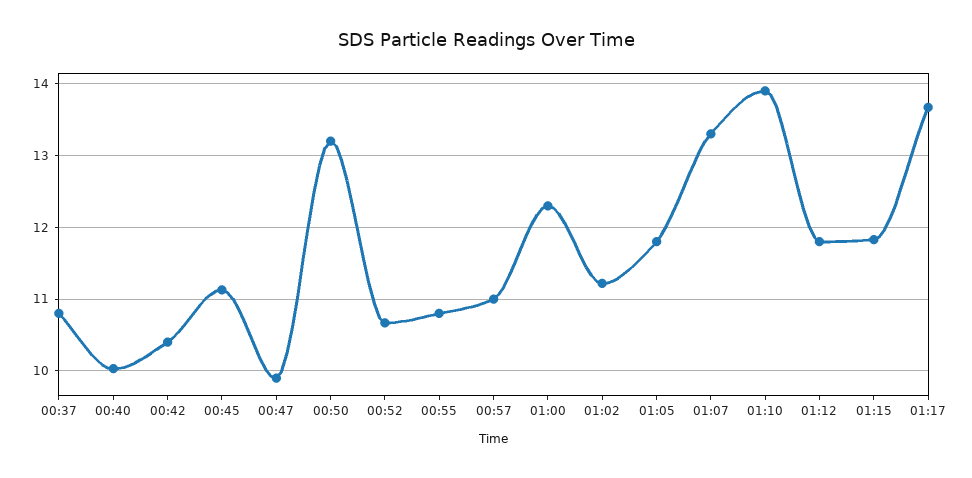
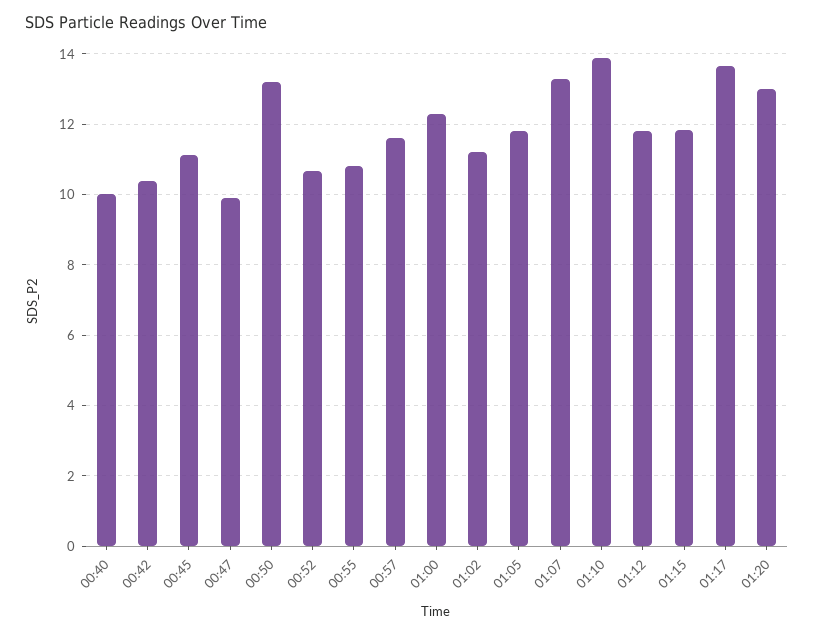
00:37: 10.8 -> none
00:57: 11 -> 11.6
01:20: none -> 13

